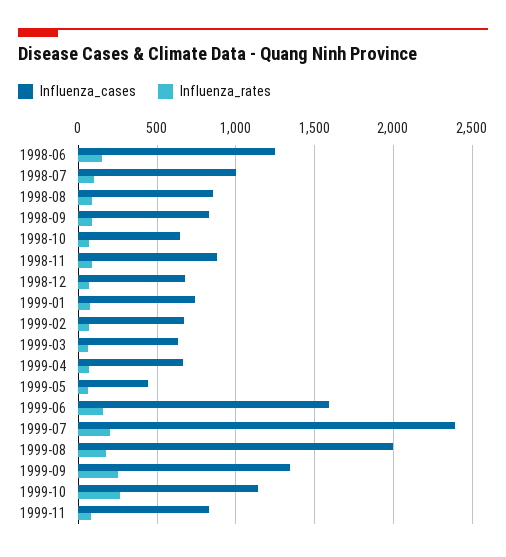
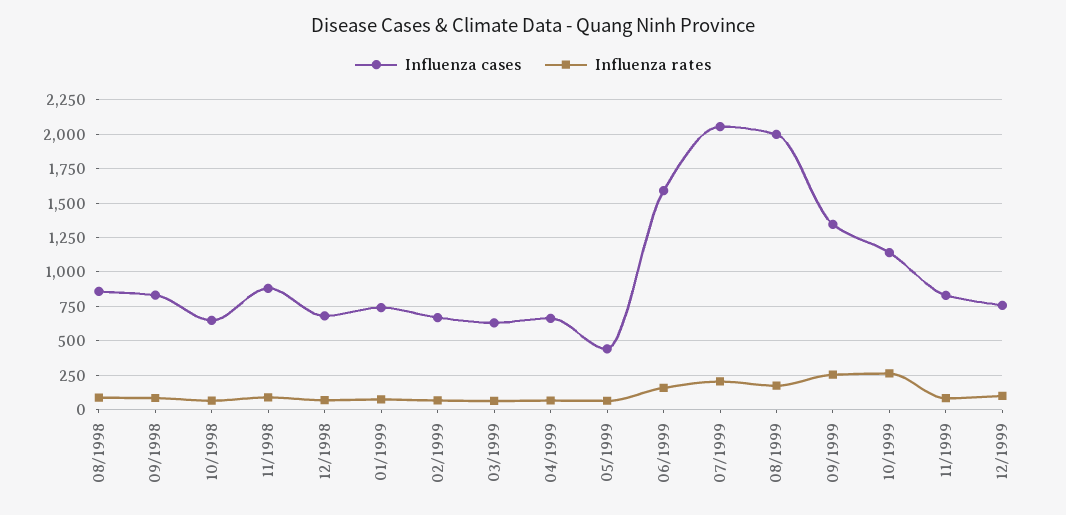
Influenza_cases, 1998-06: 1250 -> none
Influenza_rates, 1998-06: 150 -> none
Influenza_cases, 1998-07: 1000 -> none
Influenza_rates, 1998-07: 100 -> none
Influenza_cases, 1999-07: 2400 -> 2050
Influenza_cases, 12/1999: none -> 750
Influenza_rates, 12/1999: none -> 100

